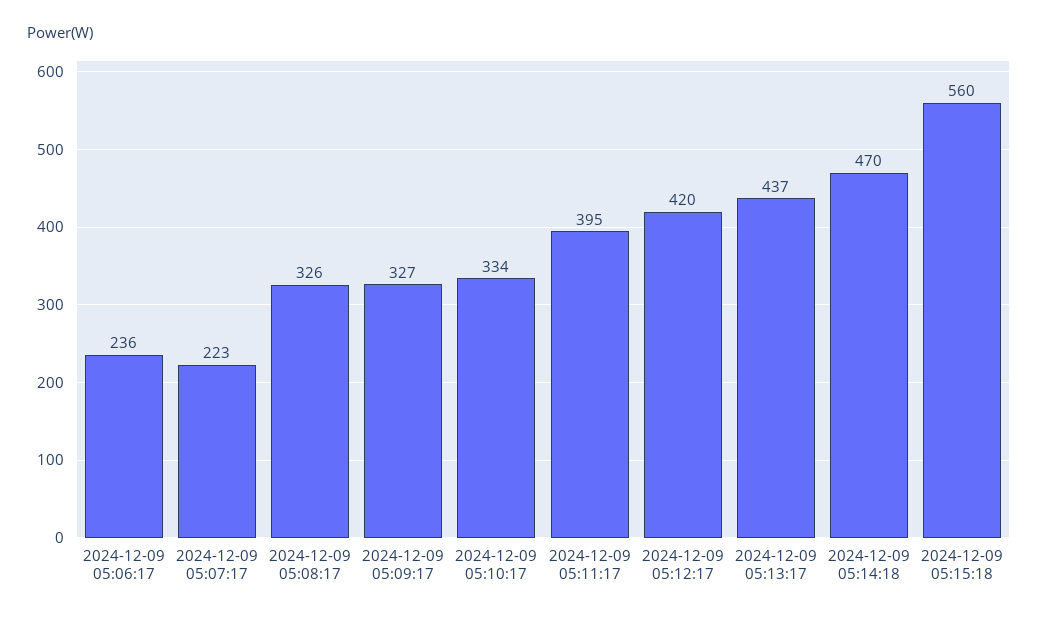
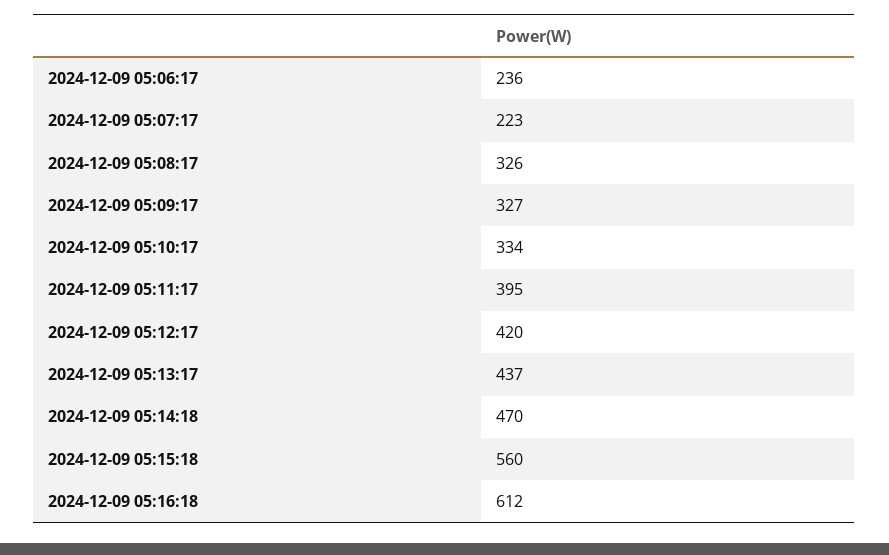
2024-12-09 05:16:18: none -> 612

